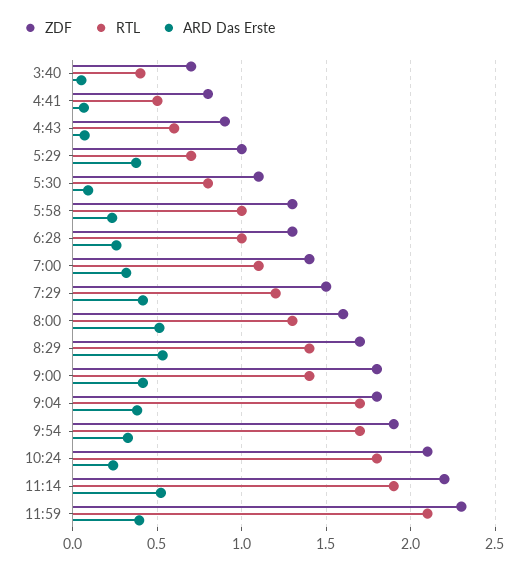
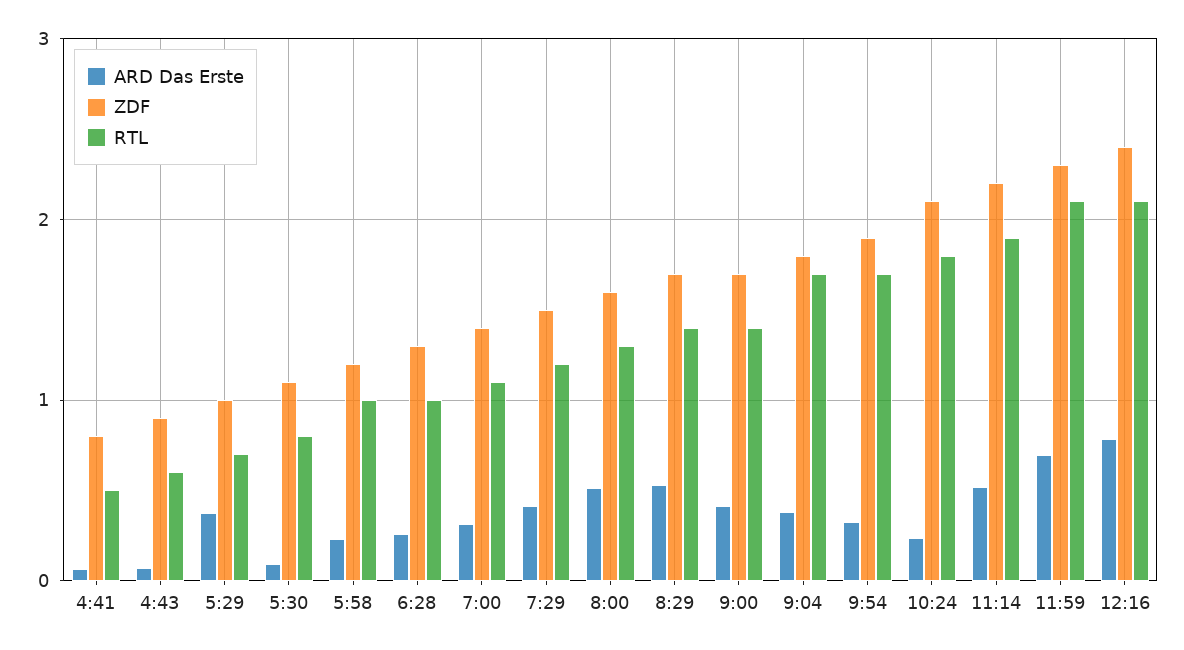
ZDF, 3:40: 0.7 -> none
RTL, 3:40: 0.4 -> none
ARD Das Erste, 3:40: 0.05 -> none
ZDF, 5:58: 1.3 -> 1.2
ZDF, 9:00: 1.8 -> 1.7
ARD Das Erste, 11:59: 0.4 -> 0.7
ARD Das Erste, 12:16: none -> 0.8
ZDF, 12:16: none -> 2.4
RTL, 12:16: none -> 2.1

